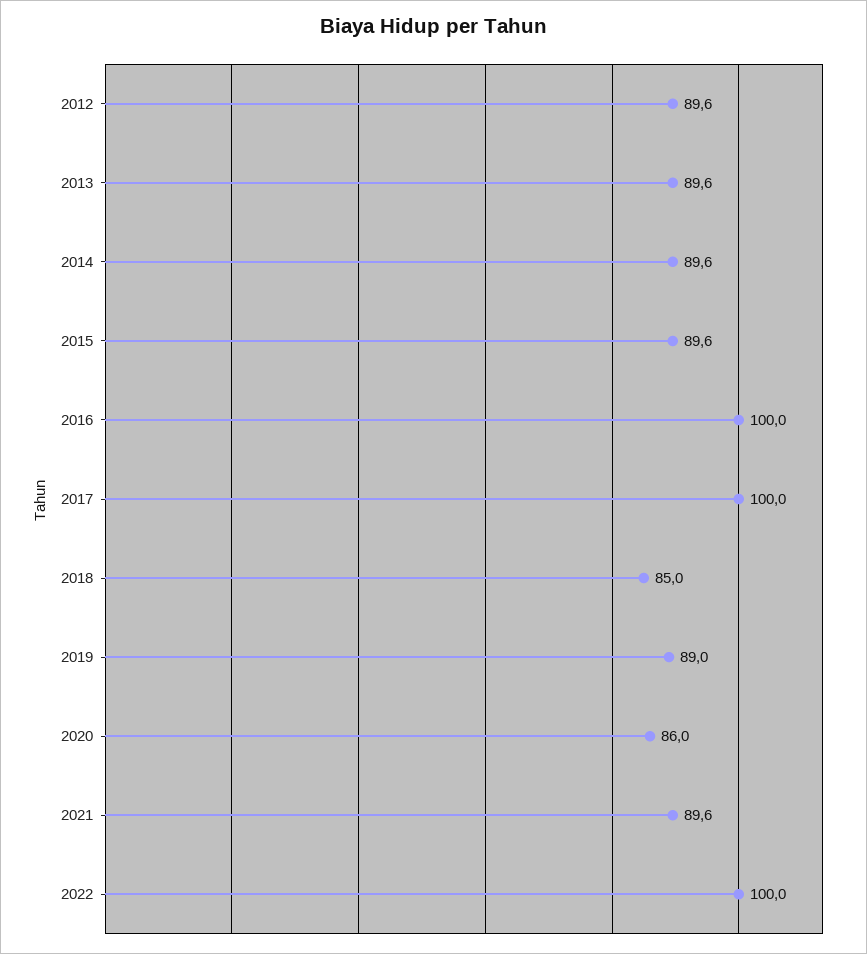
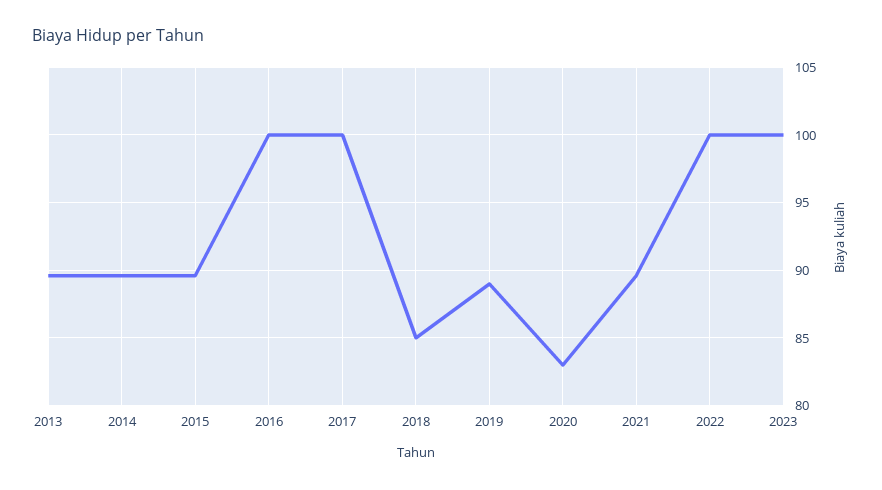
2012: 89.6 -> none
2020: 86 -> 83
2023: none -> 100

